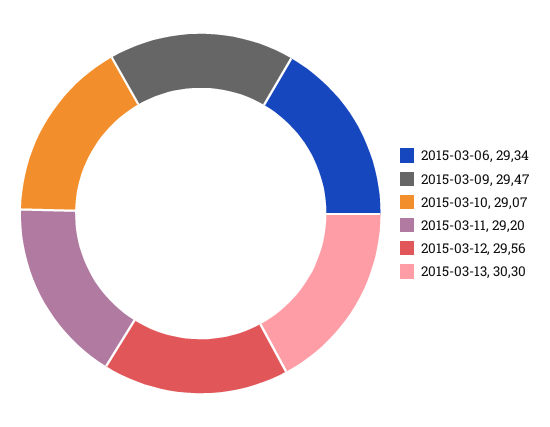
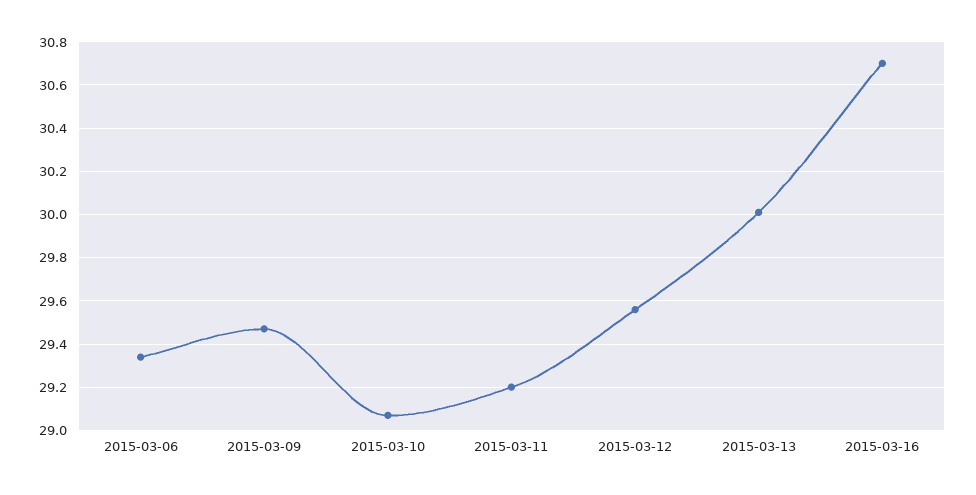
2015-03-13: 30.3 -> 30
2015-03-16: none -> 30.7

